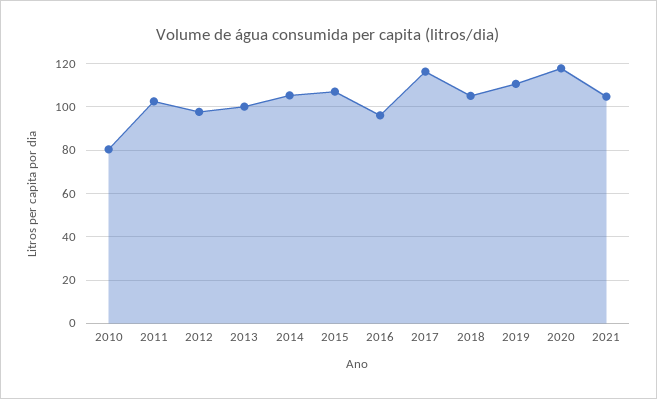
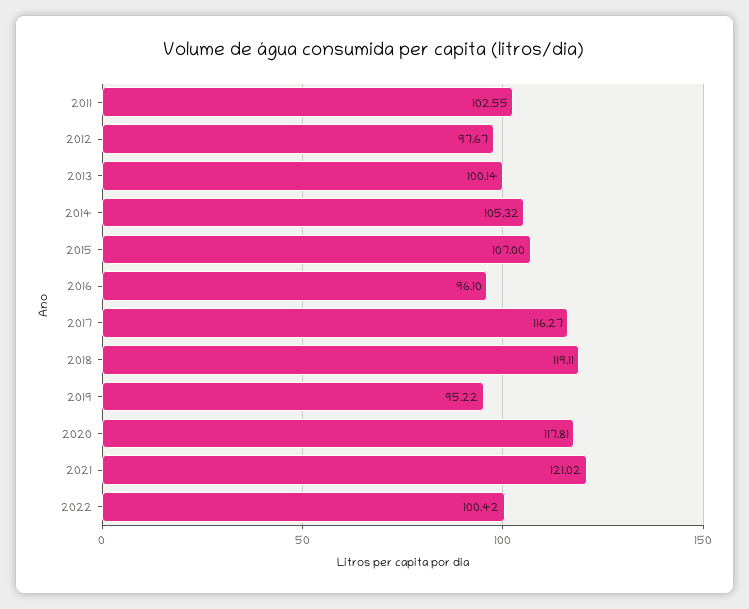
2010: 80 -> none
2018: 105 -> 119.11
2019: 110 -> 95.22
2021: 105 -> 121.02
2022: none -> 100.42

